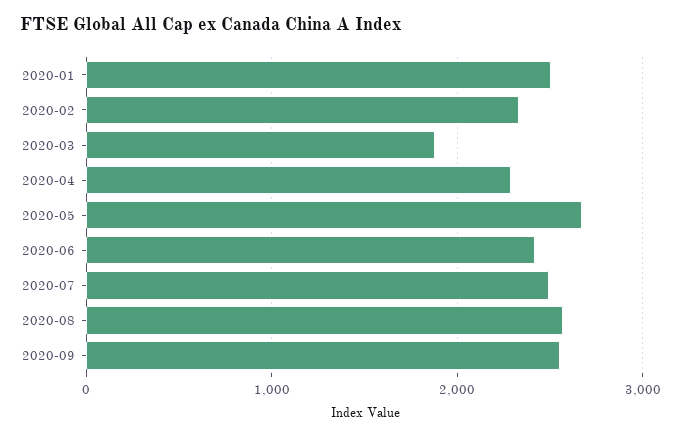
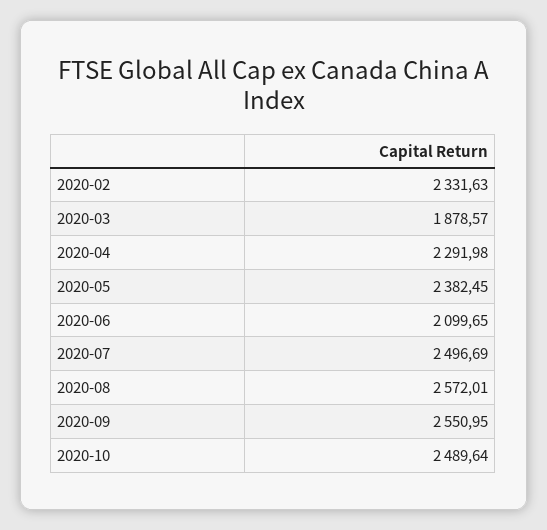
2020-01: 2500 -> none
2020-05: 2700 -> 2382.45
2020-06: 2400 -> 2099.65
2020-10: none -> 2489.64

